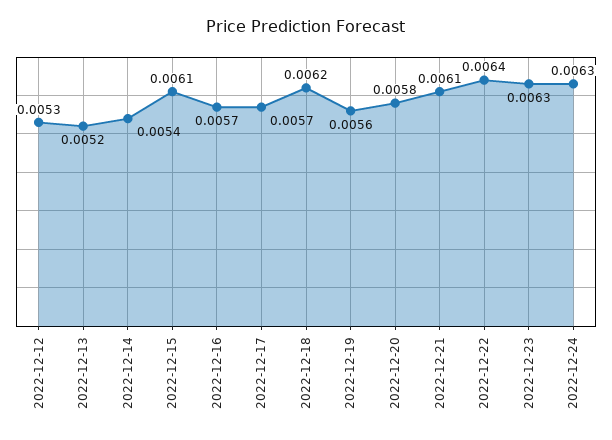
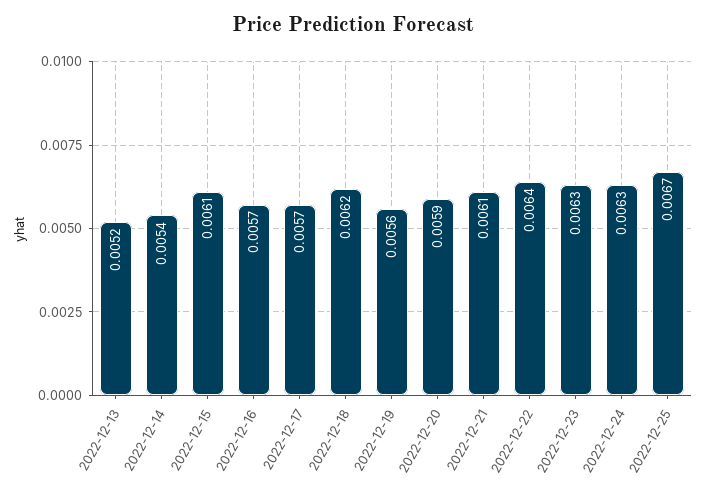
2022-12-12: 0.0053 -> none
2022-12-20: 0.0058 -> 0.0059
2022-12-25: none -> 0.0067

